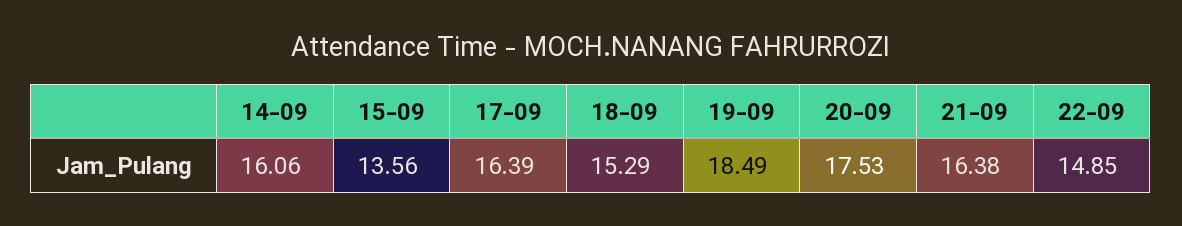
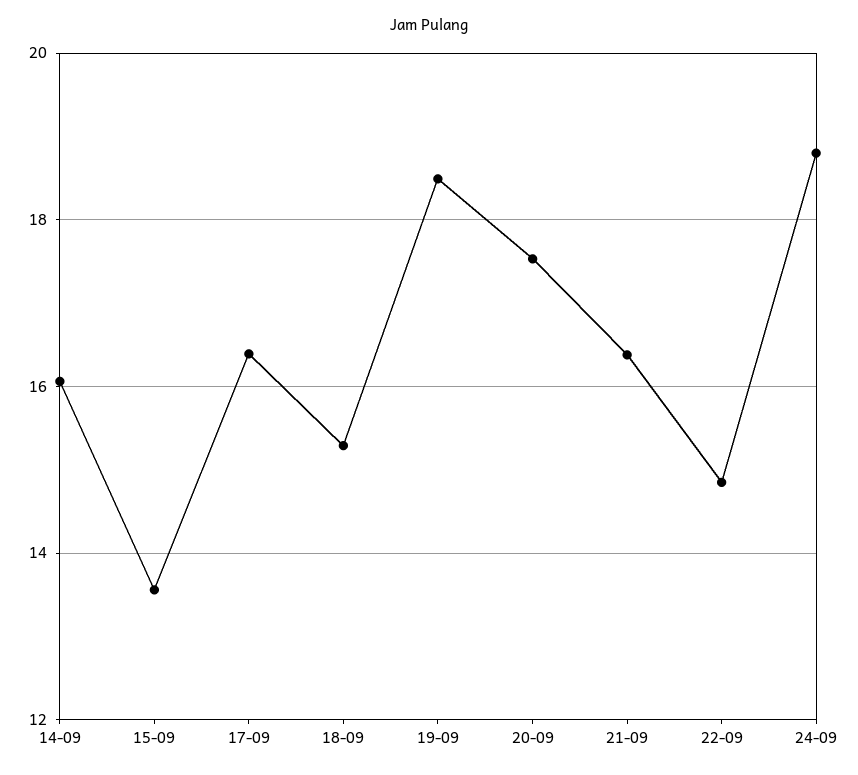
24-09: none -> 18.8

